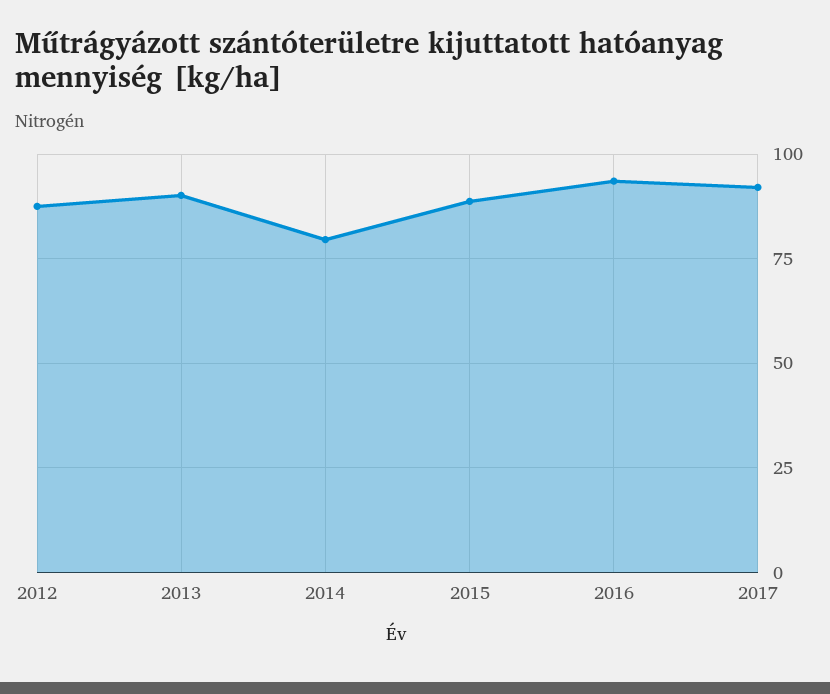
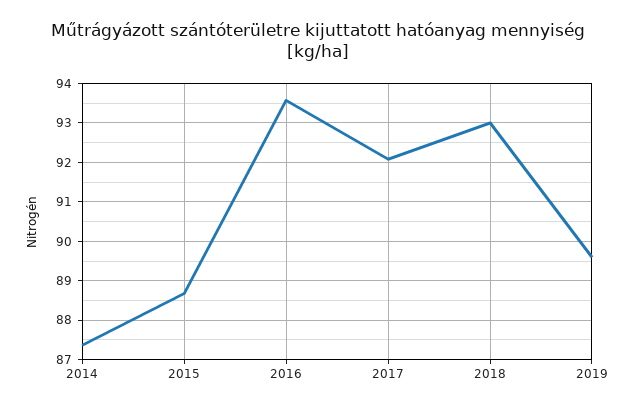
2012: 87.5 -> none
2013: 90 -> none
2014: 80 -> 87.4
2018: none -> 93
2019: none -> 89.6

